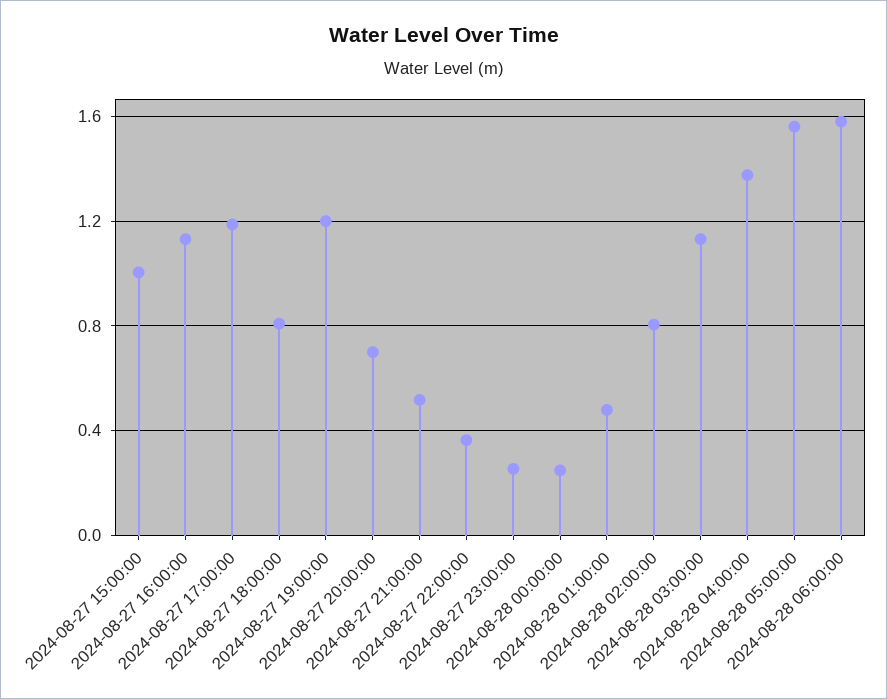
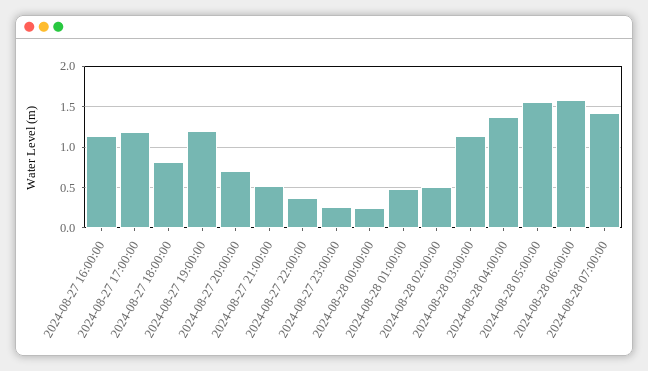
2024-08-27 15:00:00: 1 -> none
2024-08-28 02:00:00: 0.8 -> 0.5
2024-08-28 07:00:00: none -> 1.4

